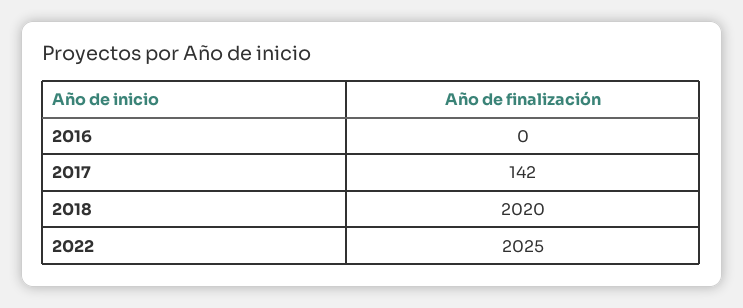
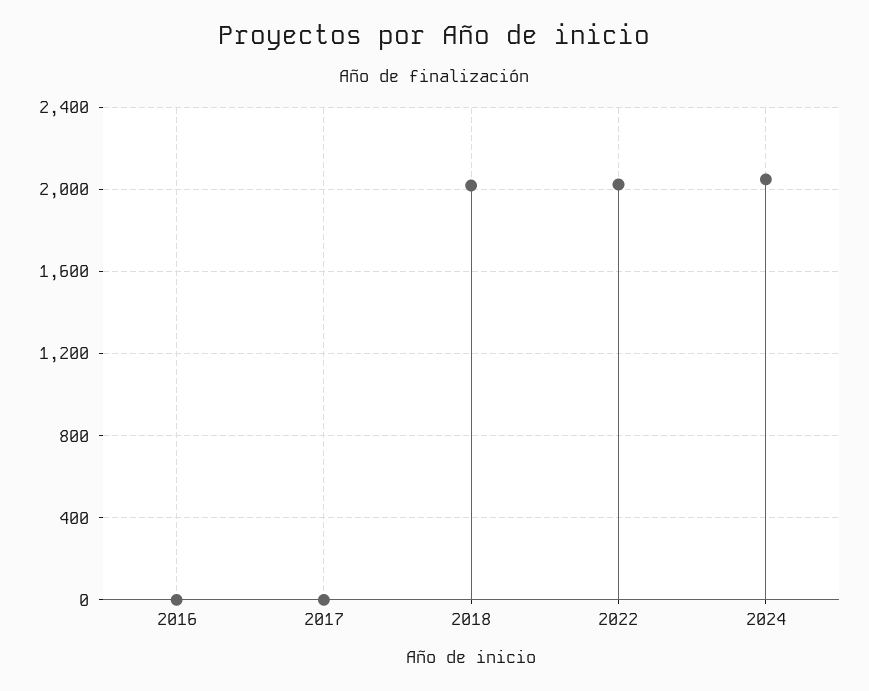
2017: 142 -> 0
2024: none -> 2050

